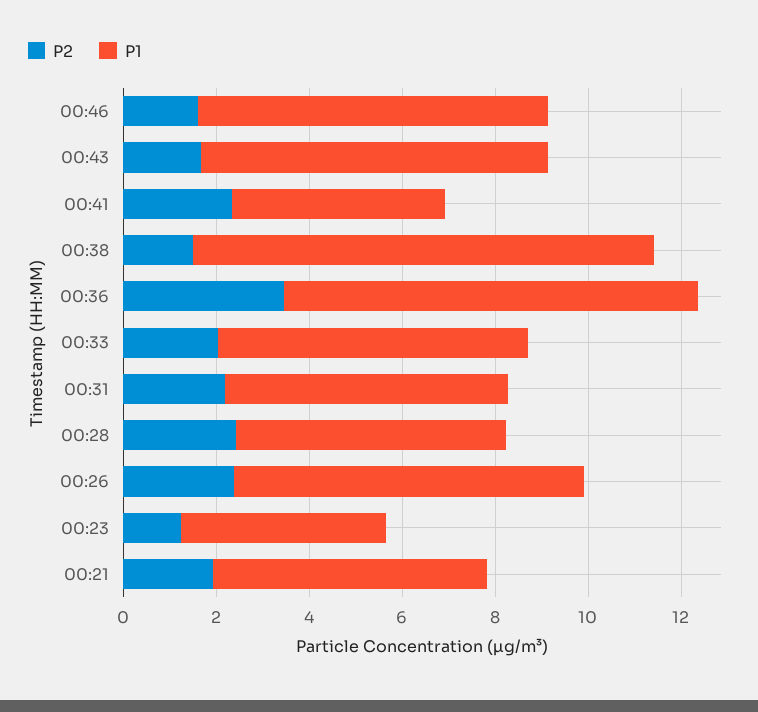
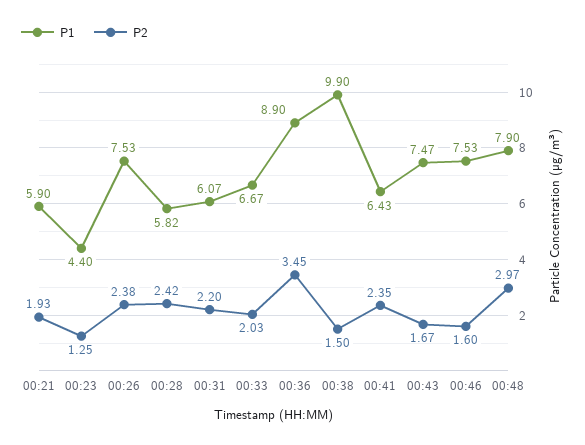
P1, 00:41: 4.5 -> 6.43
P1, 00:48: none -> 7.9
P2, 00:48: none -> 2.97

